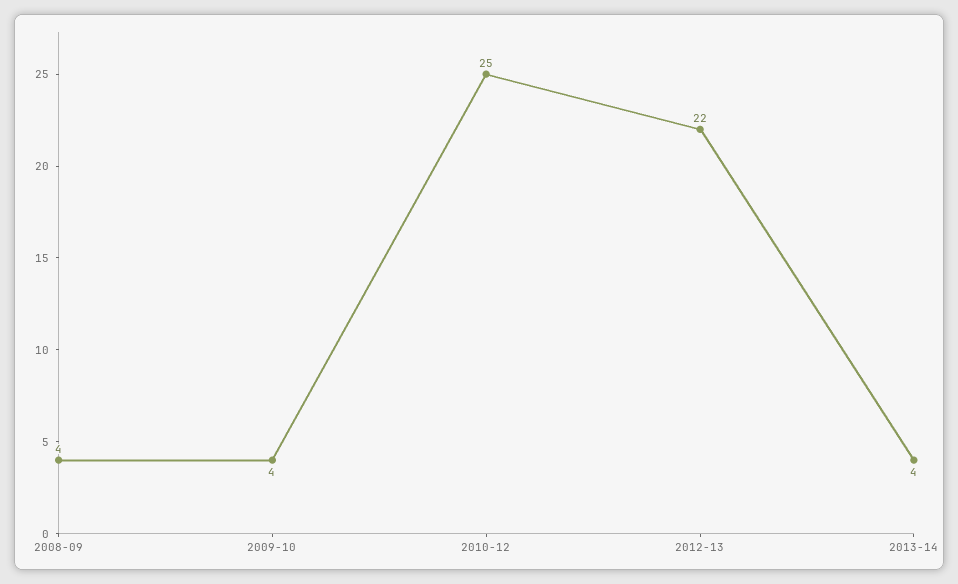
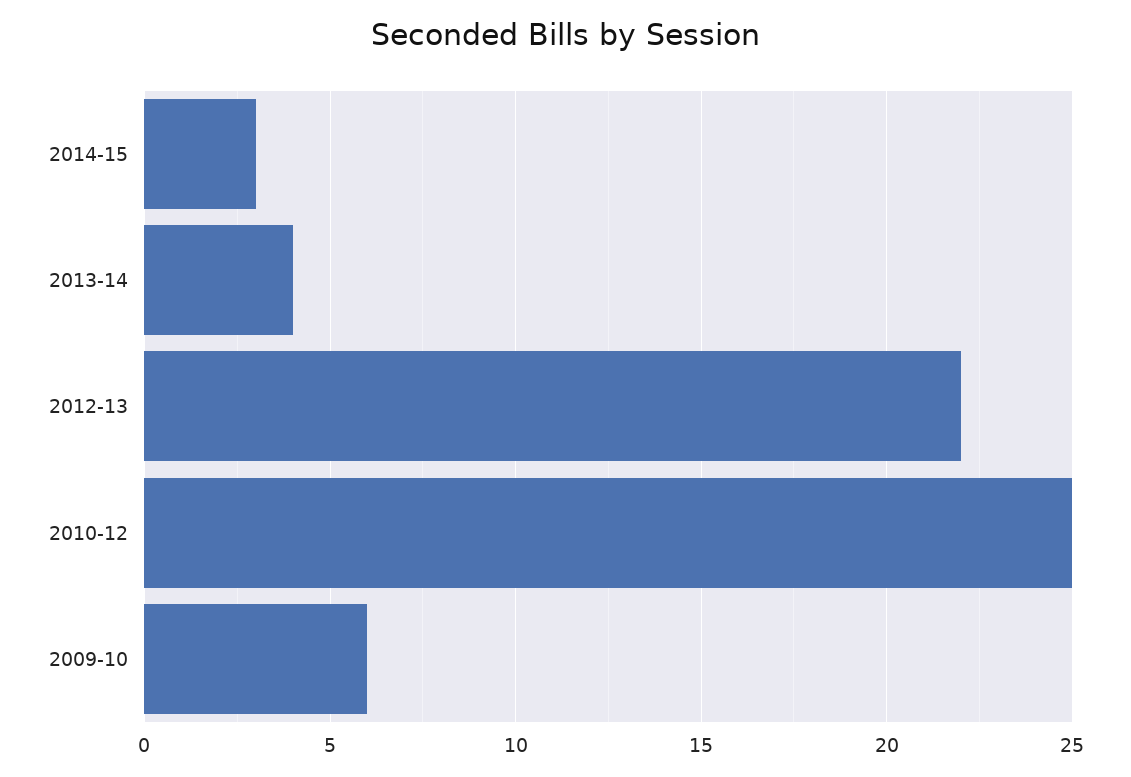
2008-09: 4 -> none
2009-10: 4 -> 6
2014-15: none -> 3

